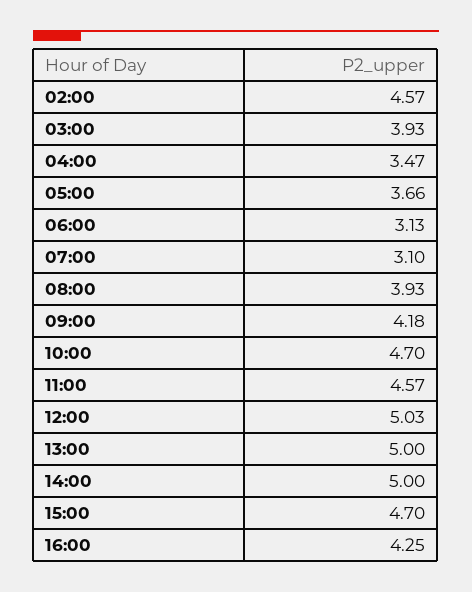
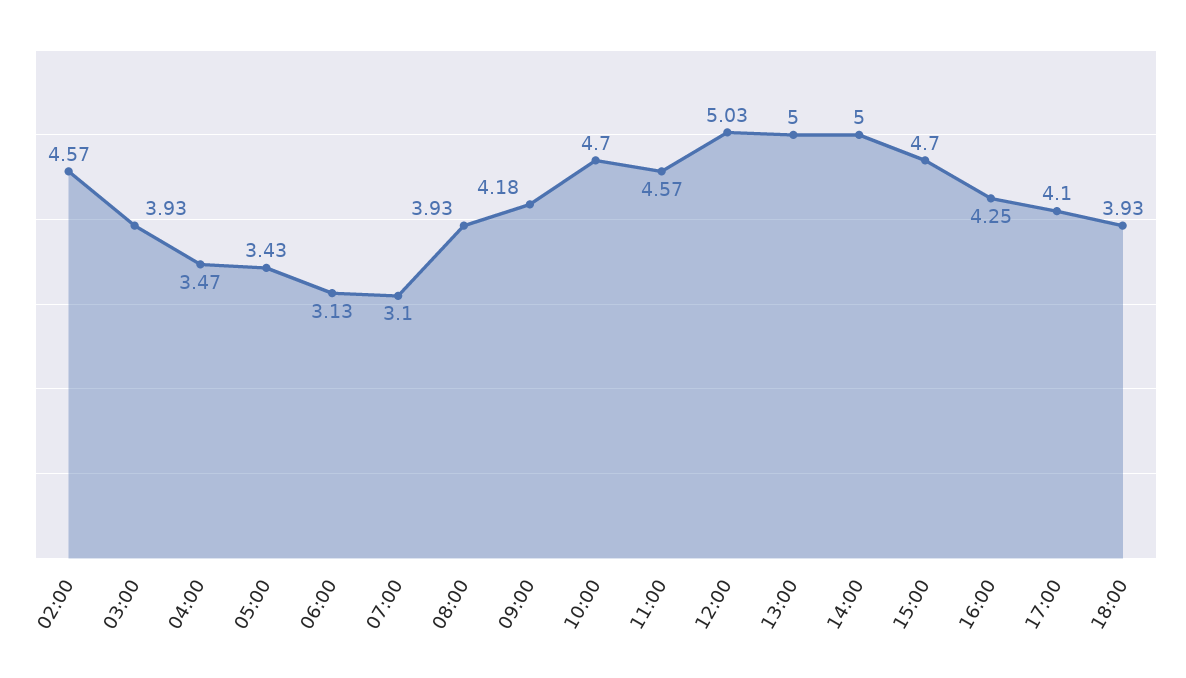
05:00: 3.66 -> 3.43
17:00: none -> 4.1
18:00: none -> 3.93

